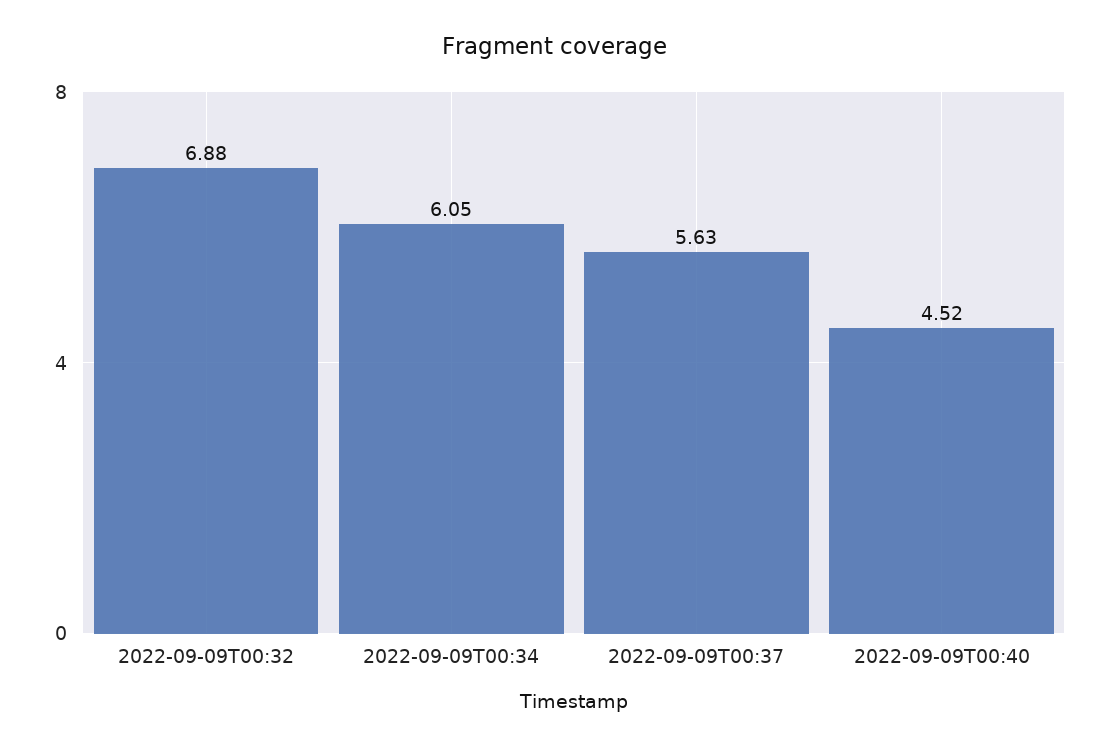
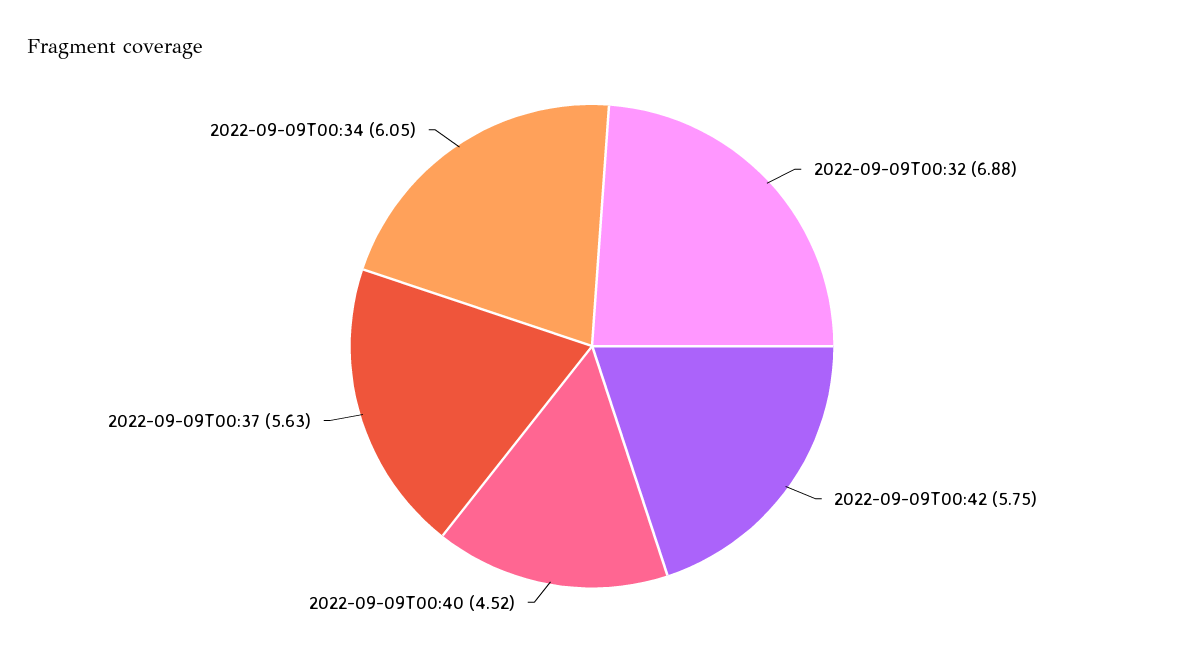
2022-09-09T00:42: none -> 5.75

